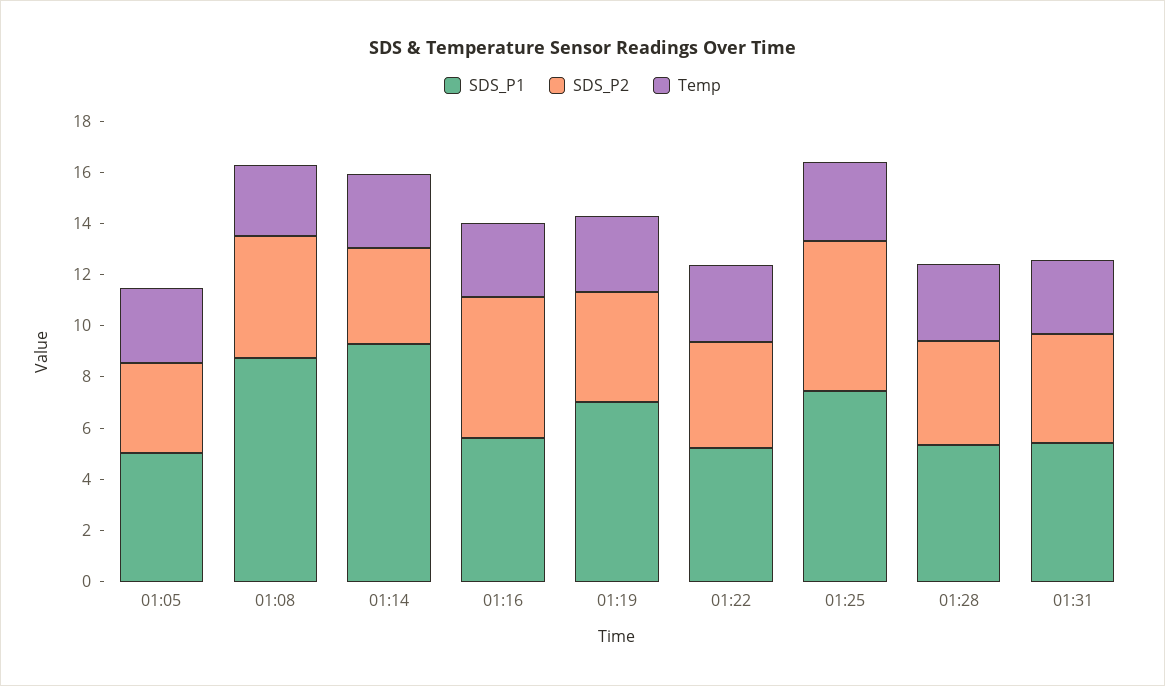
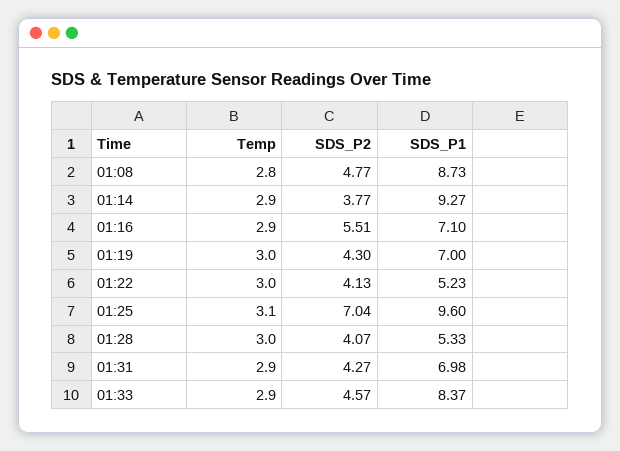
SDS_P1, 01:05: 5 -> none
SDS_P2, 01:05: 3.5 -> none
Temp, 01:05: 3 -> none
SDS_P1, 01:16: 5.5 -> 7.1
SDS_P1, 01:25: 7.5 -> 9.6
SDS_P2, 01:25: 6 -> 7.04
SDS_P1, 01:31: 5.5 -> 6.98
Temp, 01:33: none -> 2.9
SDS_P2, 01:33: none -> 4.57
SDS_P1, 01:33: none -> 8.37

